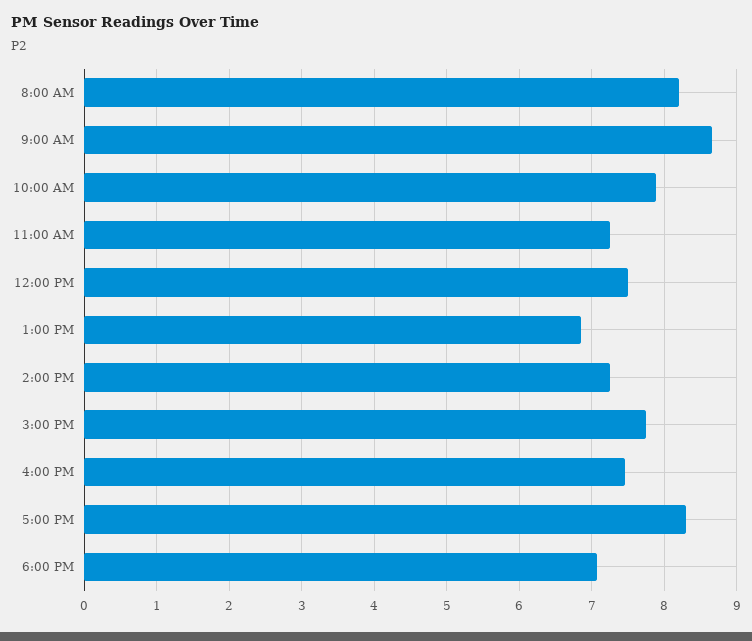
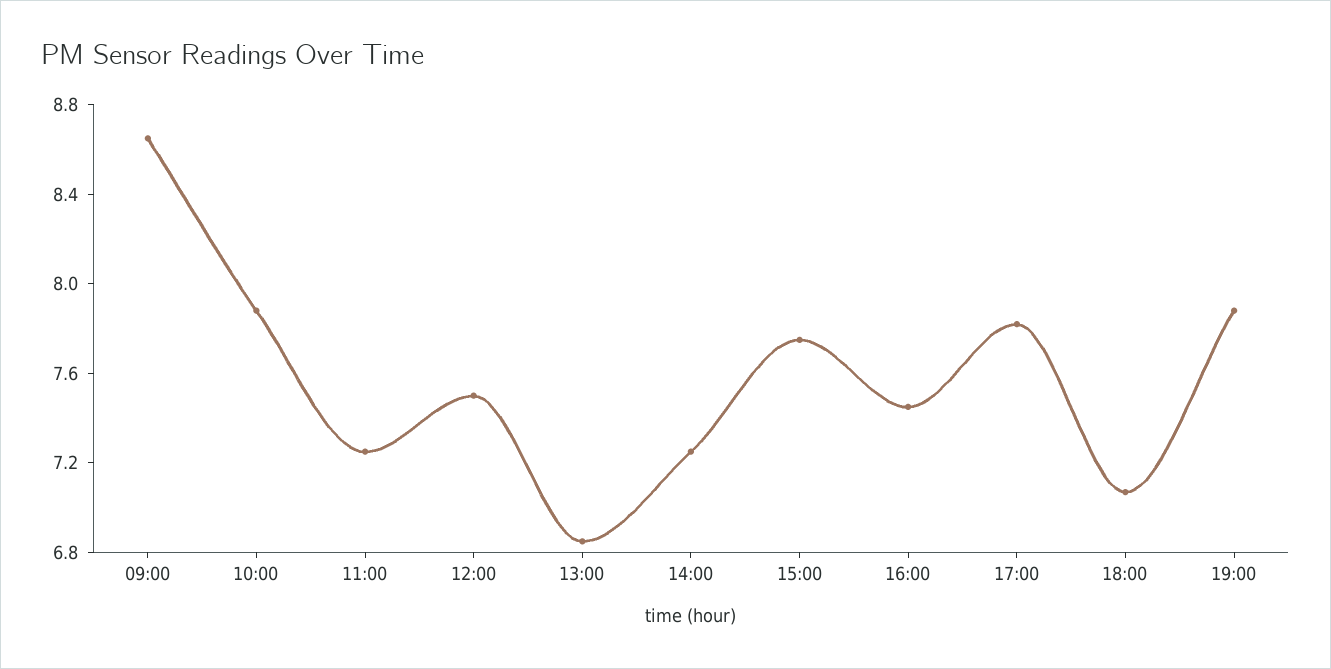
8:00 AM: 8.2 -> none
5:00 PM: 8.3 -> 7.8
19:00: none -> 7.9

